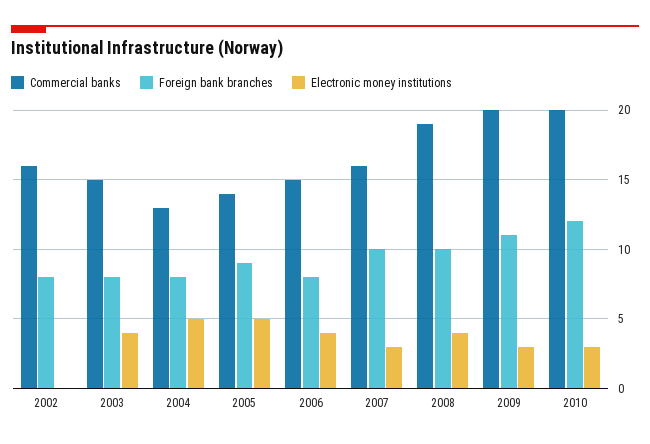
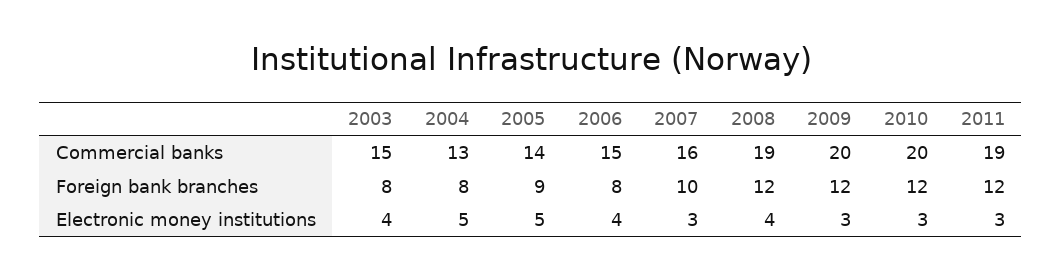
Commercial banks, 2002: 16 -> none
Foreign bank branches, 2002: 8 -> none
Electronic money institutions, 2002: 0 -> none
Foreign bank branches, 2008: 10 -> 12
Foreign bank branches, 2009: 11 -> 12
Commercial banks, 2011: none -> 19
Foreign bank branches, 2011: none -> 12
Electronic money institutions, 2011: none -> 3

